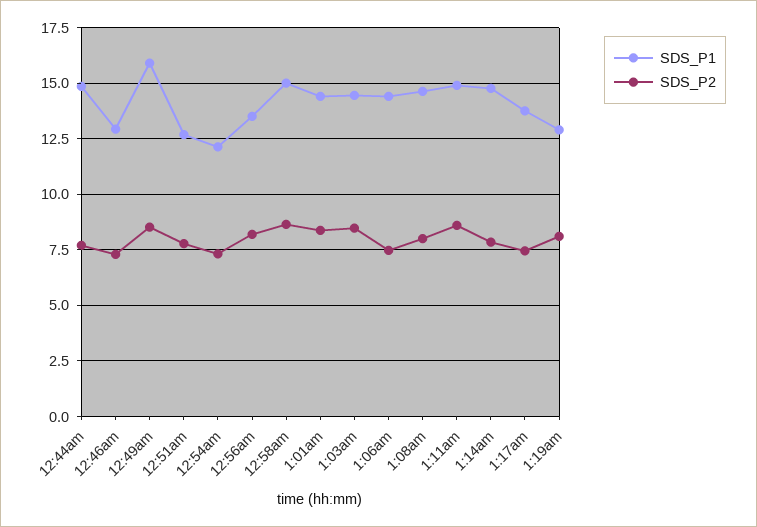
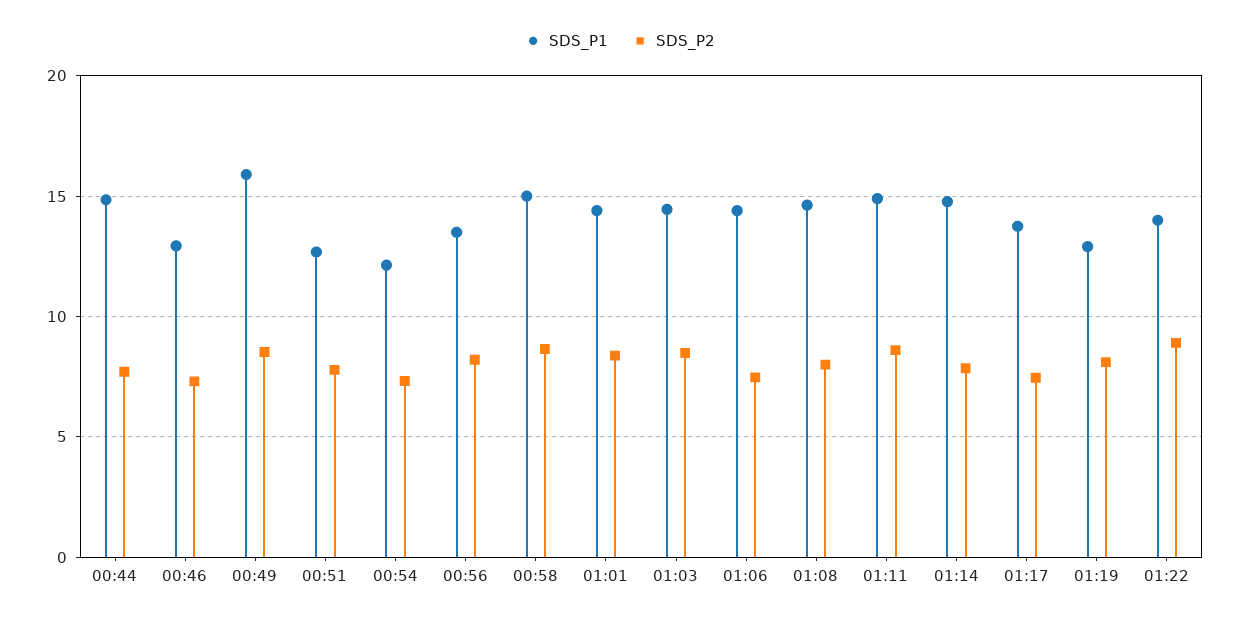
SDS_P1, 01:22: none -> 14
SDS_P2, 01:22: none -> 9

